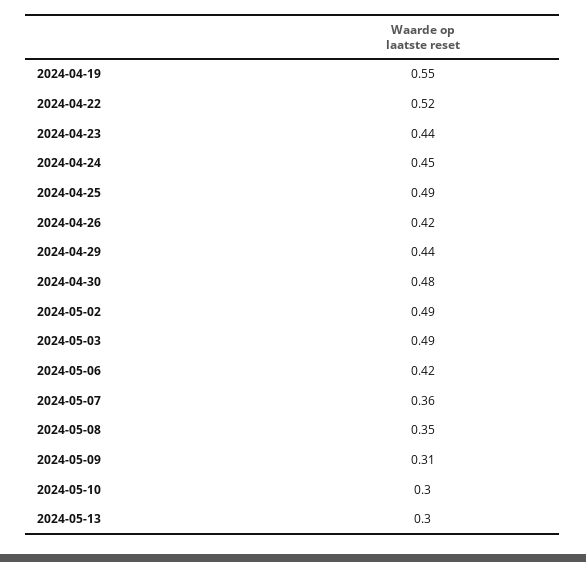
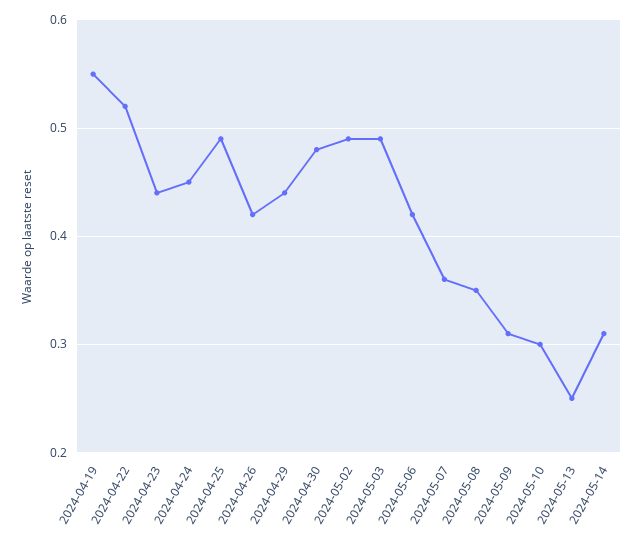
2024-05-13: 0.3 -> 0.25
2024-05-14: none -> 0.31

